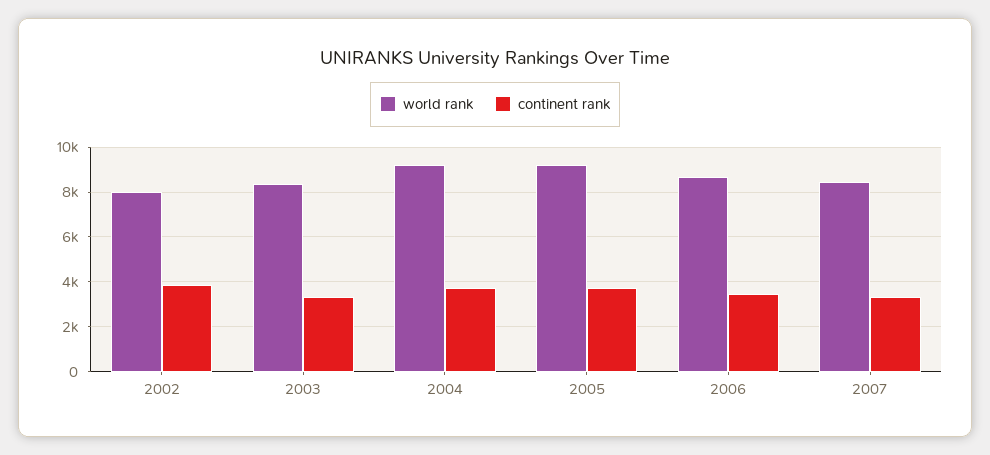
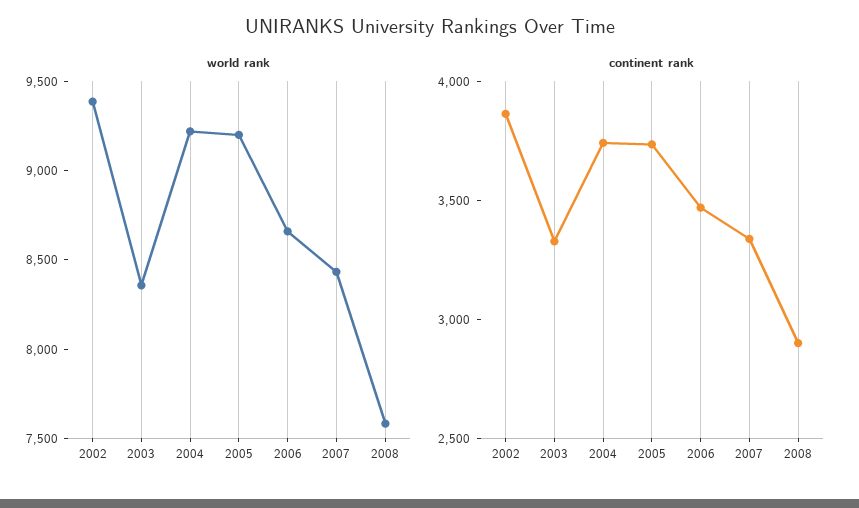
world rank, 2002: 8000 -> 9400
world rank, 2008: none -> 7600
continent rank, 2008: none -> 2900

